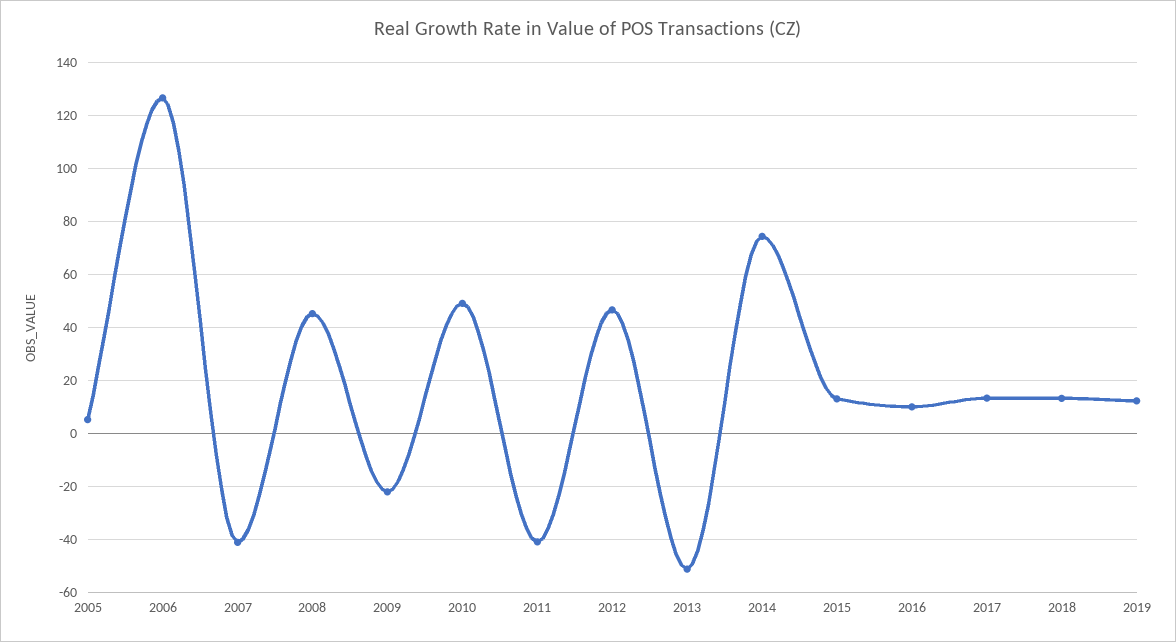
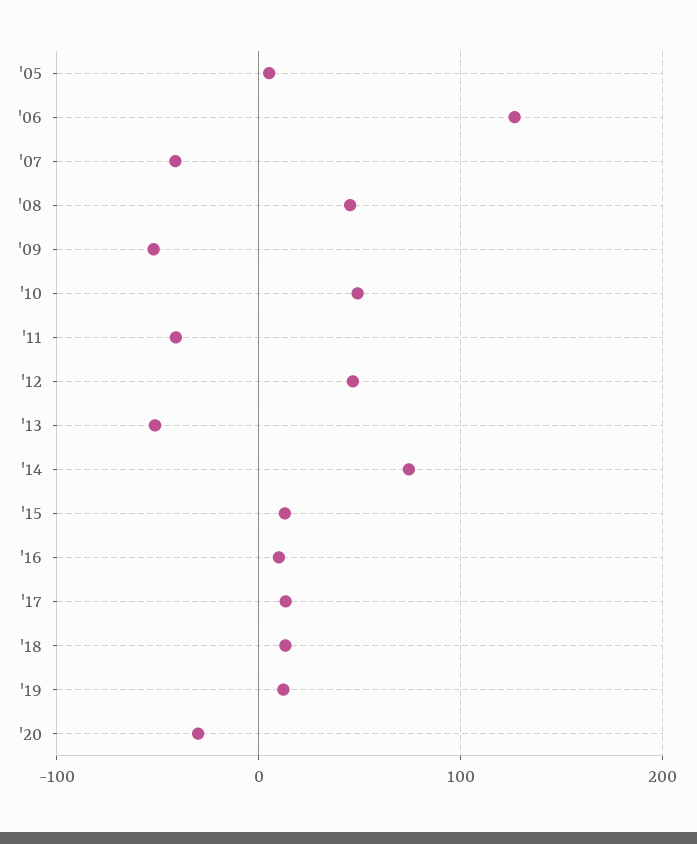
2009: -22.5 -> -50
'20: none -> -30

